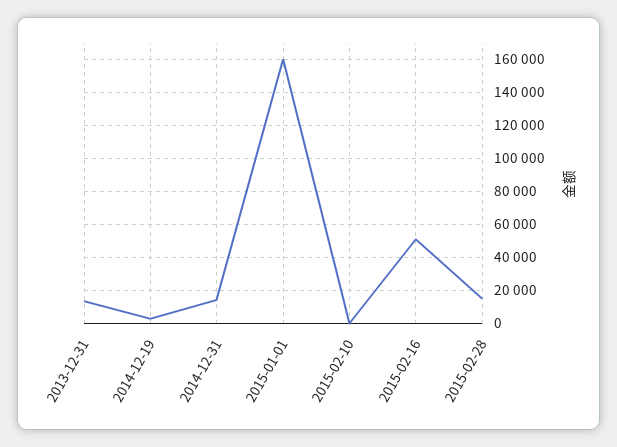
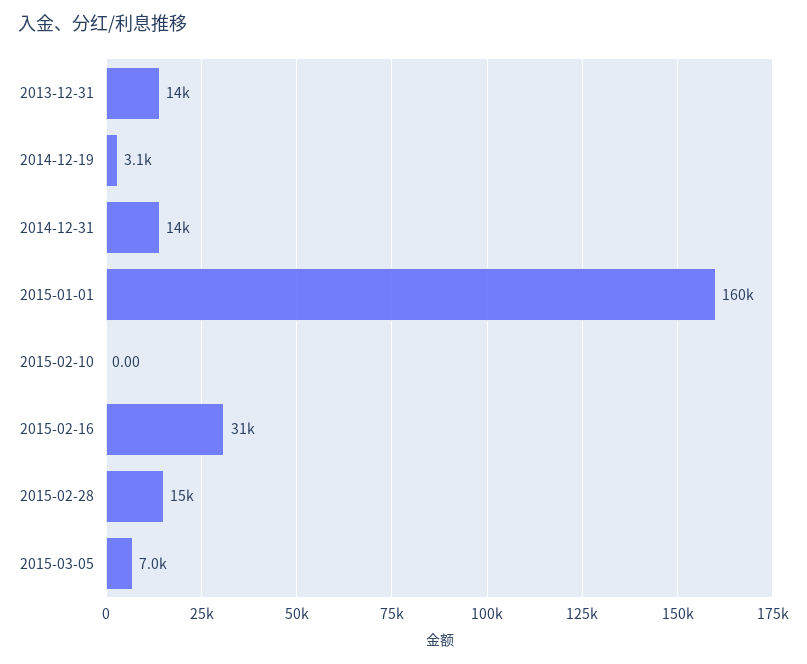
2015-02-16: 50000 -> 31000
2015-03-05: none -> 7000

